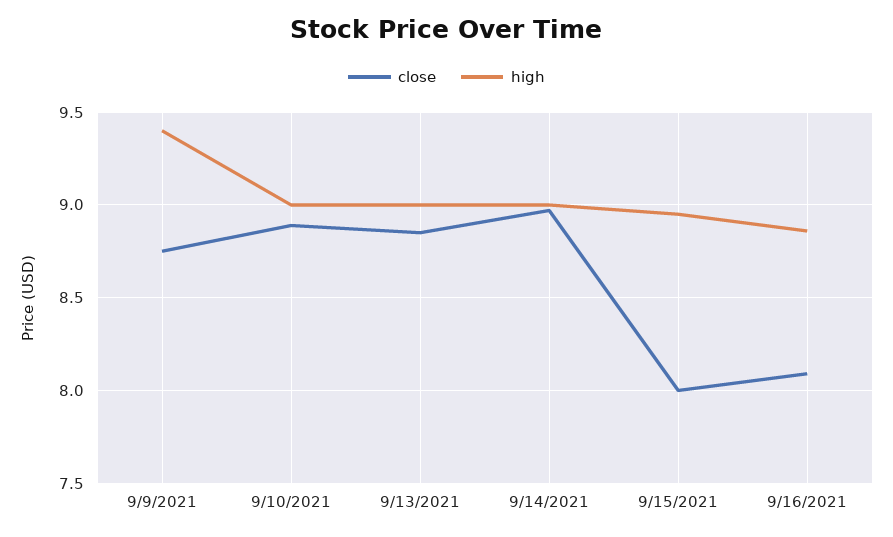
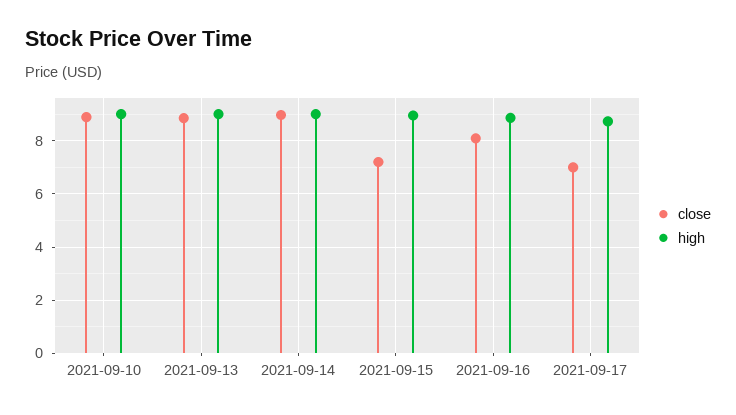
close, 9/9/2021: 8.75 -> none
high, 9/9/2021: 9.4 -> none
close, 9/15/2021: 8 -> 7.25
close, 2021-09-17: none -> 7
high, 2021-09-17: none -> 8.75

